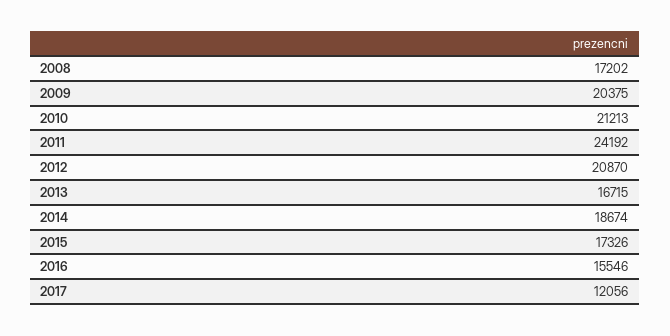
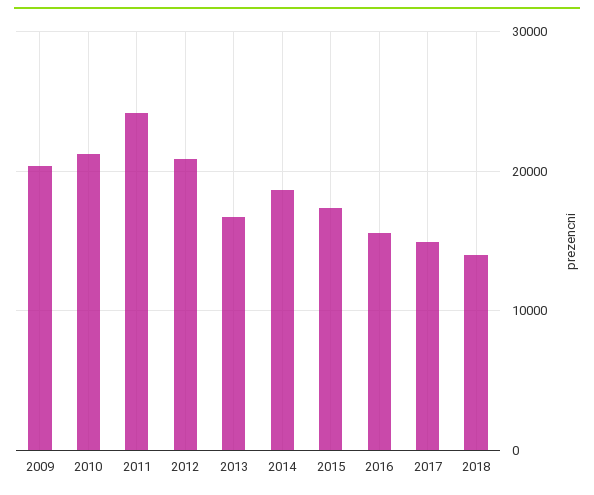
2008: 17202 -> none
2017: 12056 -> 15000
2018: none -> 14000

